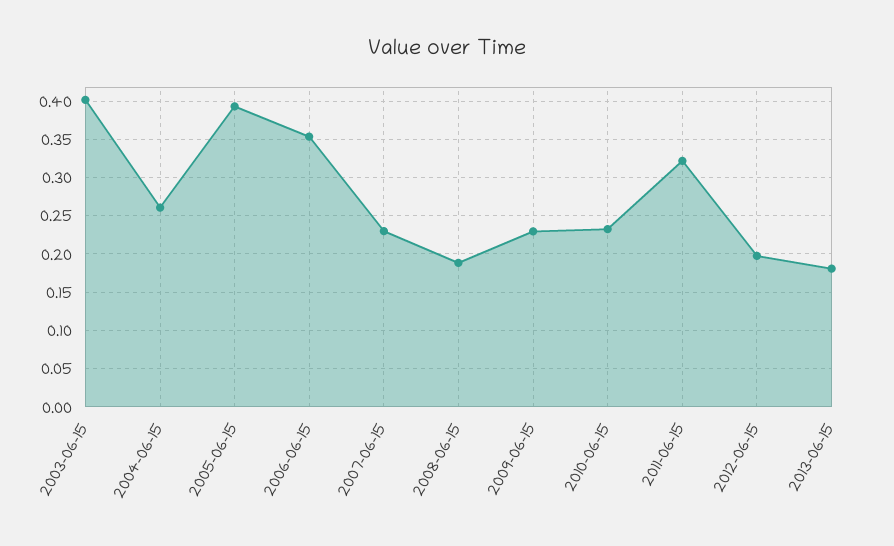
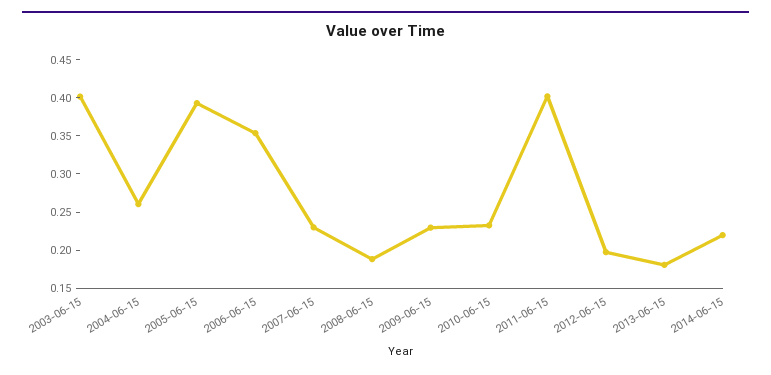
2011-06-15: 0.32 -> 0.4
2014-06-15: none -> 0.225

